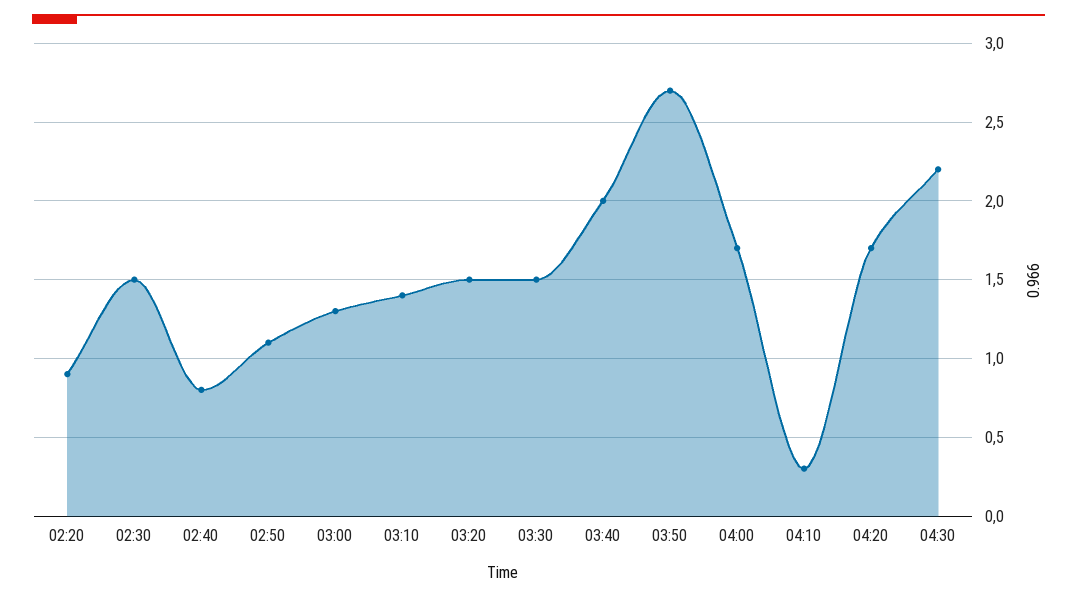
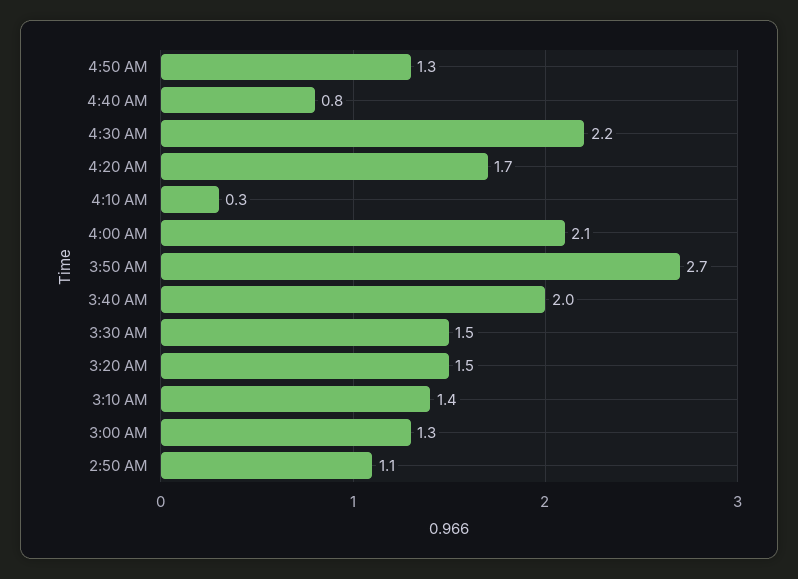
02:20: 0.9 -> none
02:30: 1.5 -> none
02:40: 0.8 -> none
04:00: 1.7 -> 2.1
4:50 AM: none -> 1.3
4:40 AM: none -> 0.8

